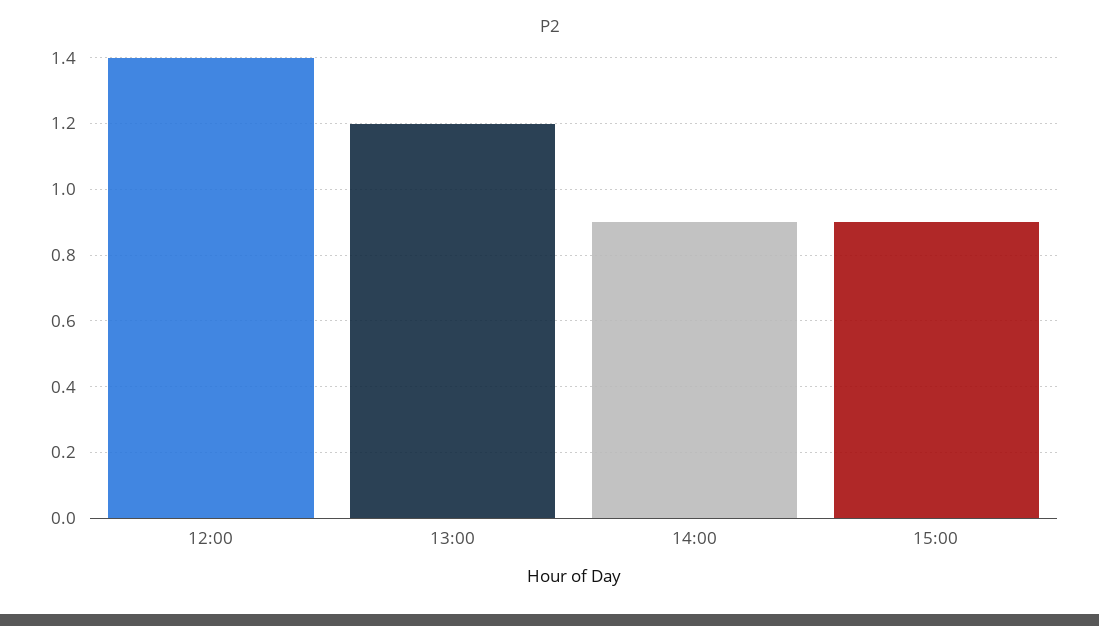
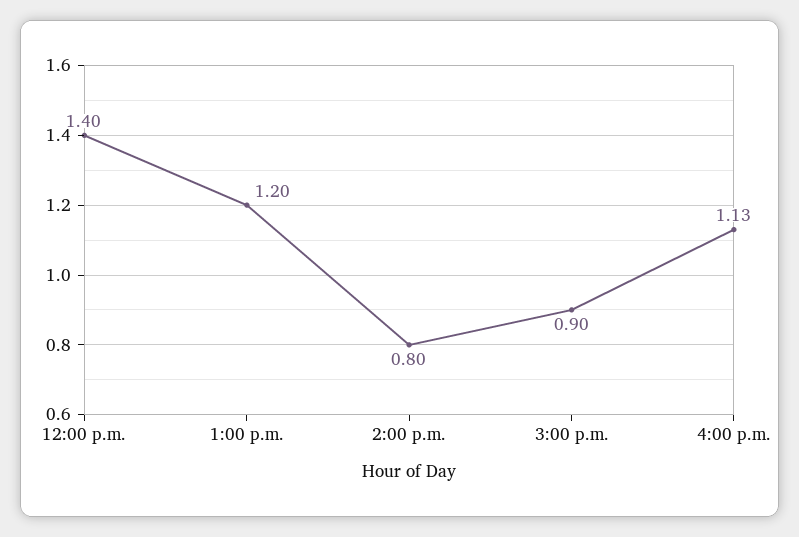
14:00: 0.9 -> 0.8
4:00 p.m.: none -> 1.13

